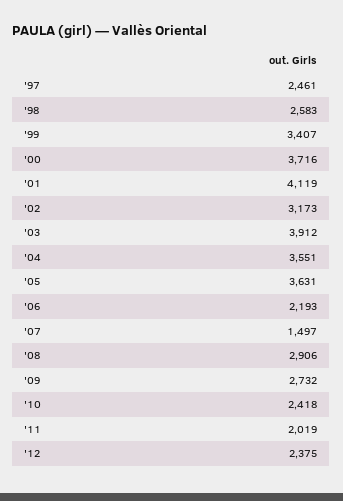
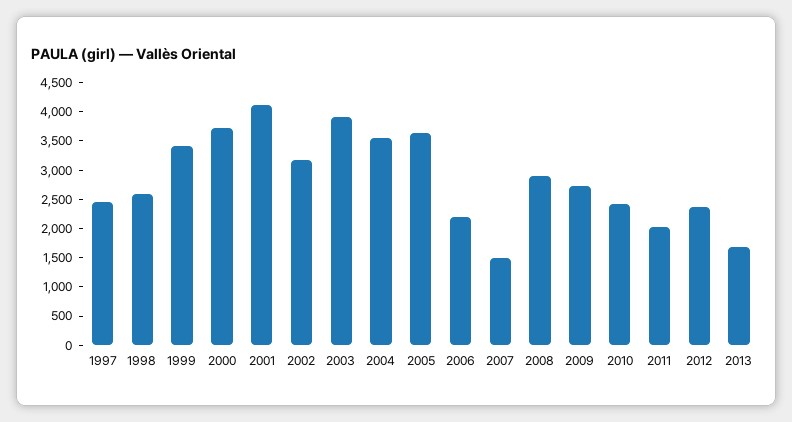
2013: none -> 1750

